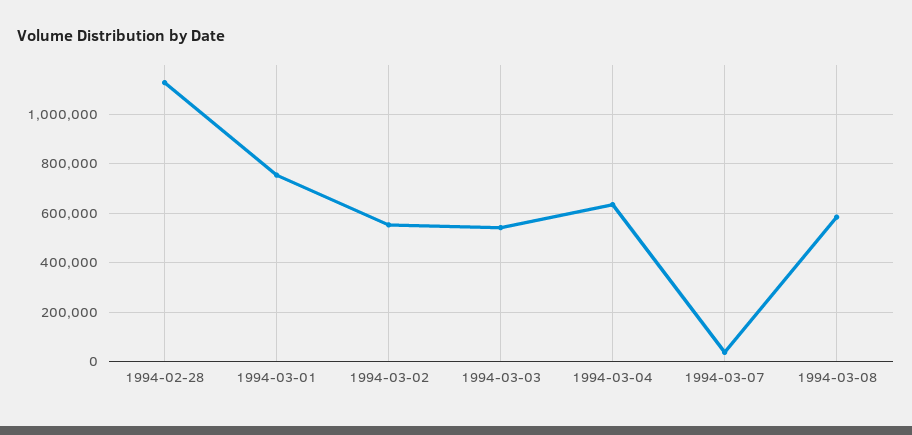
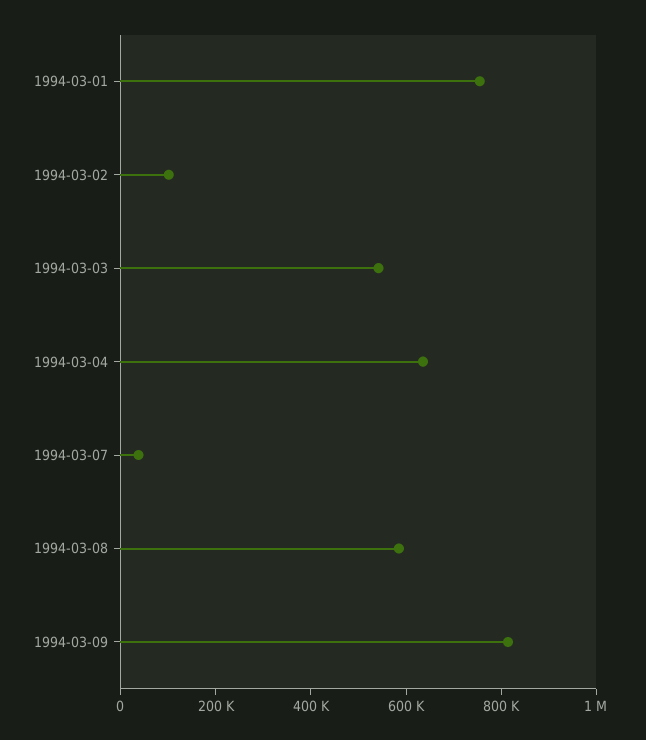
1994-02-28: 1125000 -> none
1994-03-02: 550000 -> 100000
1994-03-09: none -> 800000

